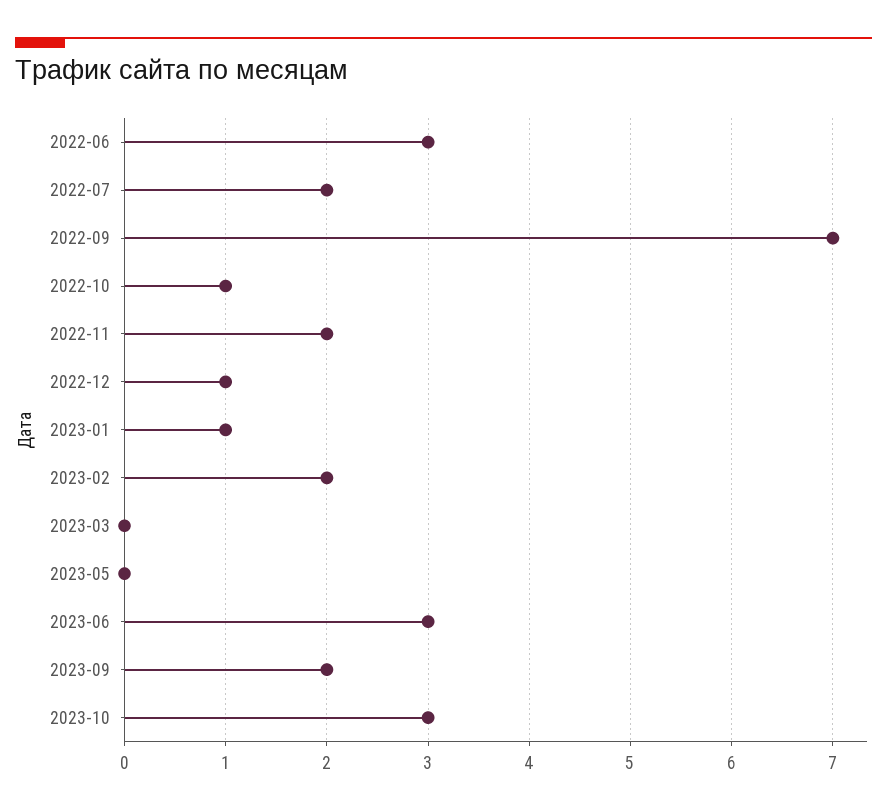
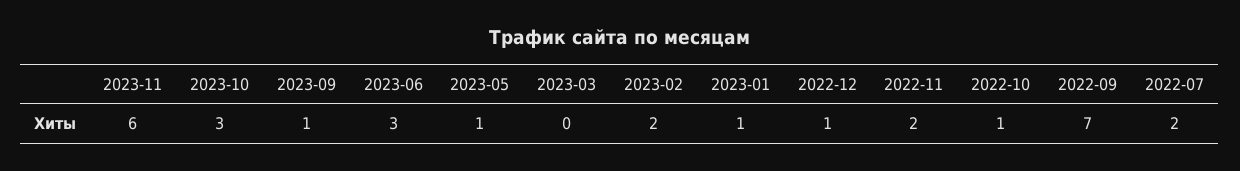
2022-06: 3 -> none
2023-05: 0 -> 1
2023-09: 2 -> 1
2023-11: none -> 6

